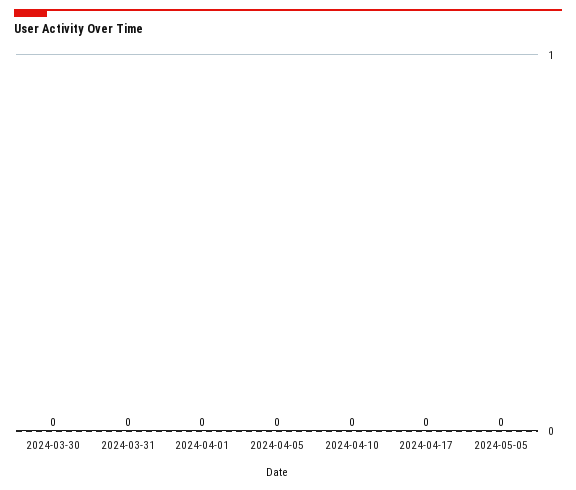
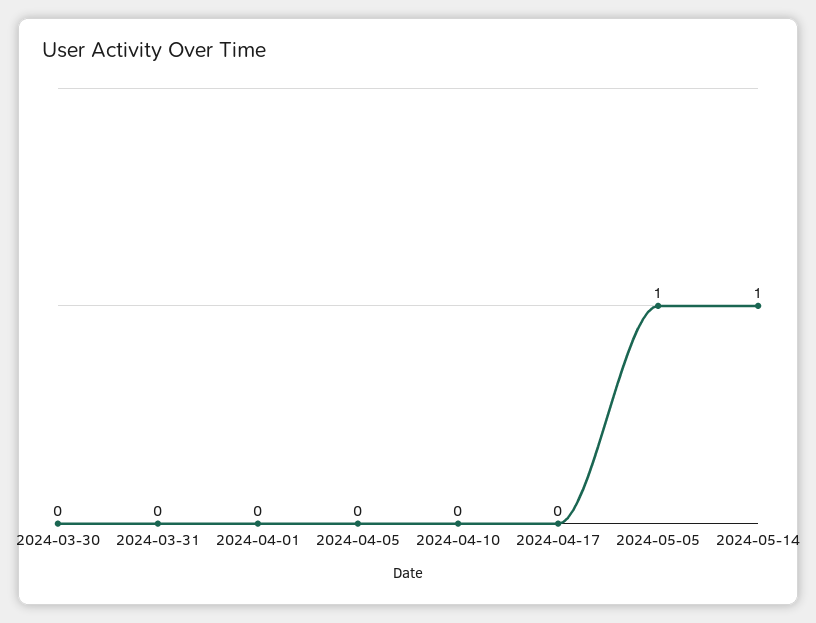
2024-05-05: 0 -> 1
2024-05-14: none -> 1

